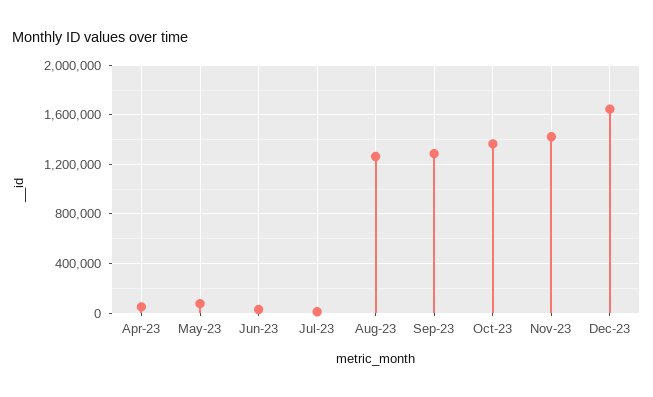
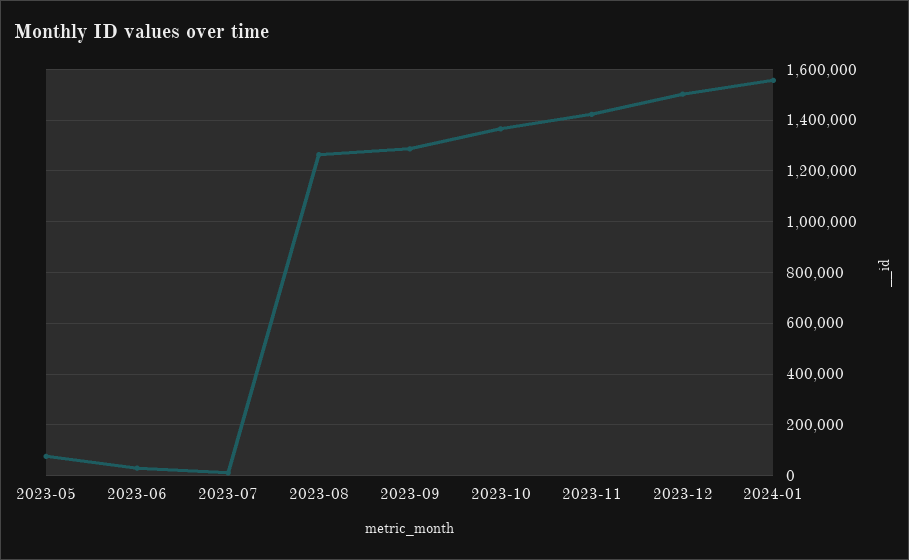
Apr-23: 50000 -> none
Dec-23: 1650000 -> 1500000
2024-01: none -> 1550000

